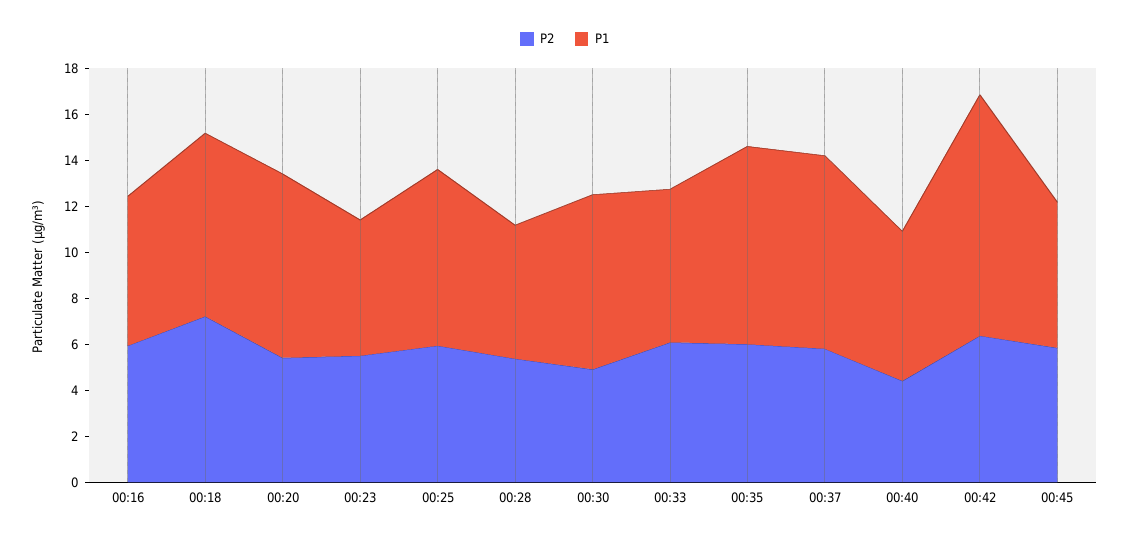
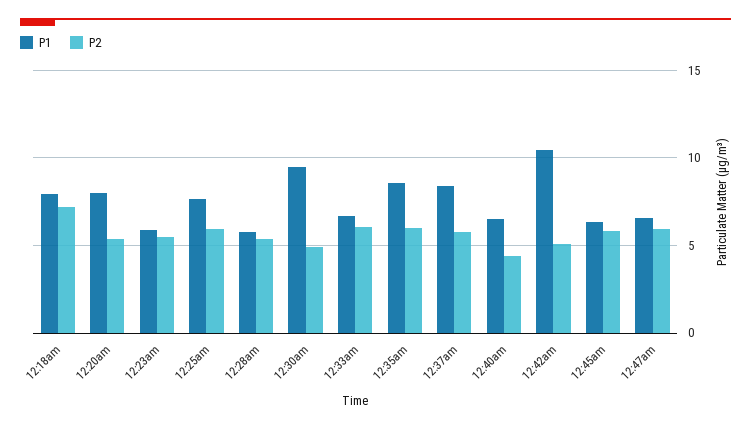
P2, 00:16: 6 -> none
P1, 00:16: 6.5 -> none
P1, 00:30: 7.5 -> 9.5
P2, 00:42: 6.5 -> 5
P1, 12:47am: none -> 6.5
P2, 12:47am: none -> 6

